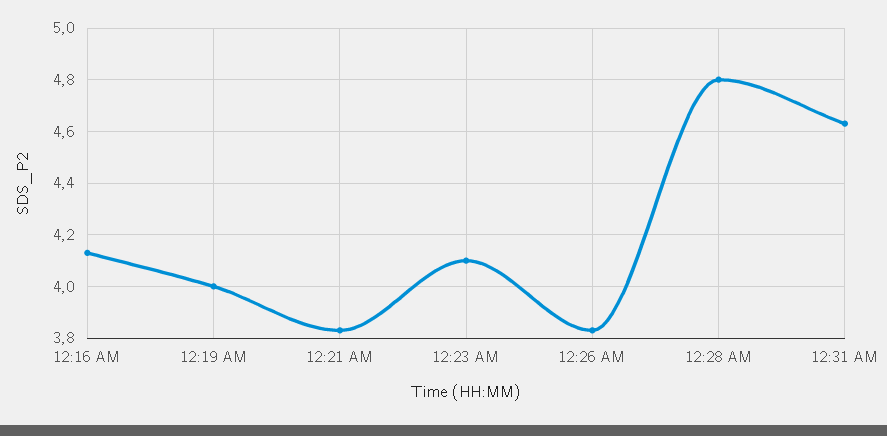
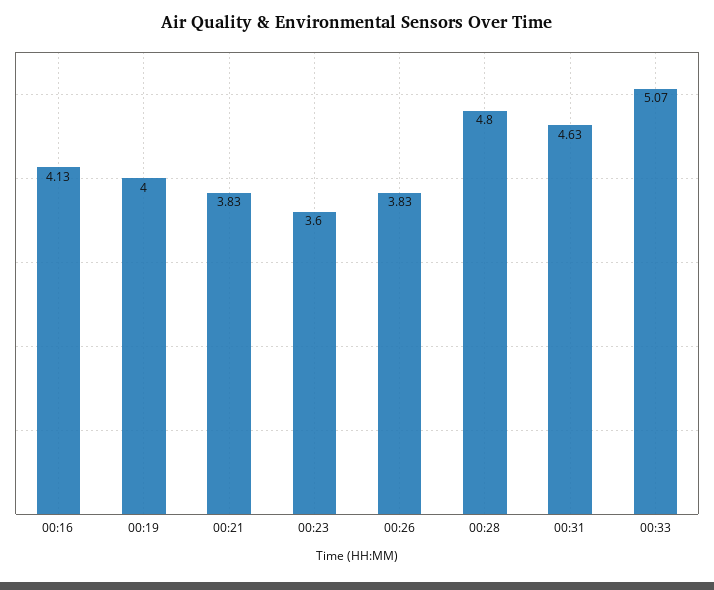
12:23 AM: 4.1 -> 3.6
00:33: none -> 5.07

